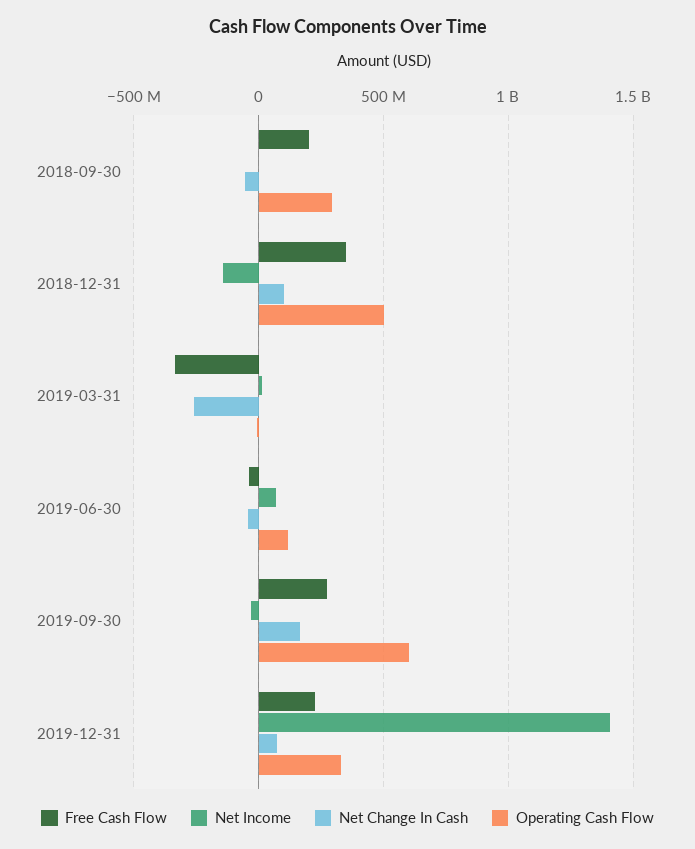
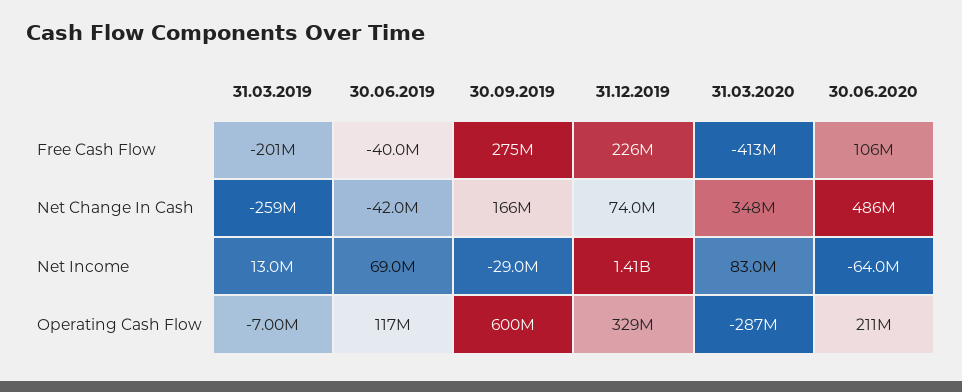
Free Cash Flow, 2018-09-30: 200000000 -> none
Net Income, 2018-09-30: 0 -> none
Net Change In Cash, 2018-09-30: -50000000 -> none
Operating Cash Flow, 2018-09-30: 300000000 -> none
Free Cash Flow, 2018-12-31: 350000000 -> none
Net Income, 2018-12-31: -150000000 -> none
Net Change In Cash, 2018-12-31: 100000000 -> none
Operating Cash Flow, 2018-12-31: 500000000 -> none
Free Cash Flow, 2019-03-31: -350000000 -> -201000000
Free Cash Flow, 31.03.2020: none -> -413000000
Free Cash Flow, 30.06.2020: none -> 106000000
Net Change In Cash, 31.03.2020: none -> 348000000
Net Change In Cash, 30.06.2020: none -> 486000000
Net Income, 31.03.2020: none -> 83000000
Net Income, 30.06.2020: none -> -64000000
Operating Cash Flow, 31.03.2020: none -> -287000000
Operating Cash Flow, 30.06.2020: none -> 211000000

